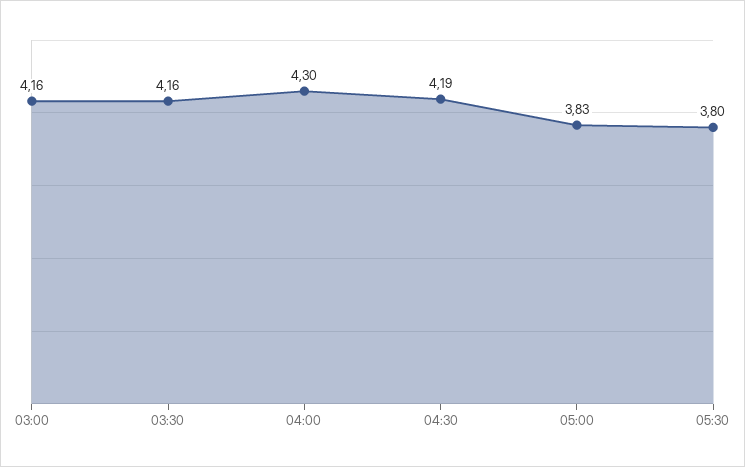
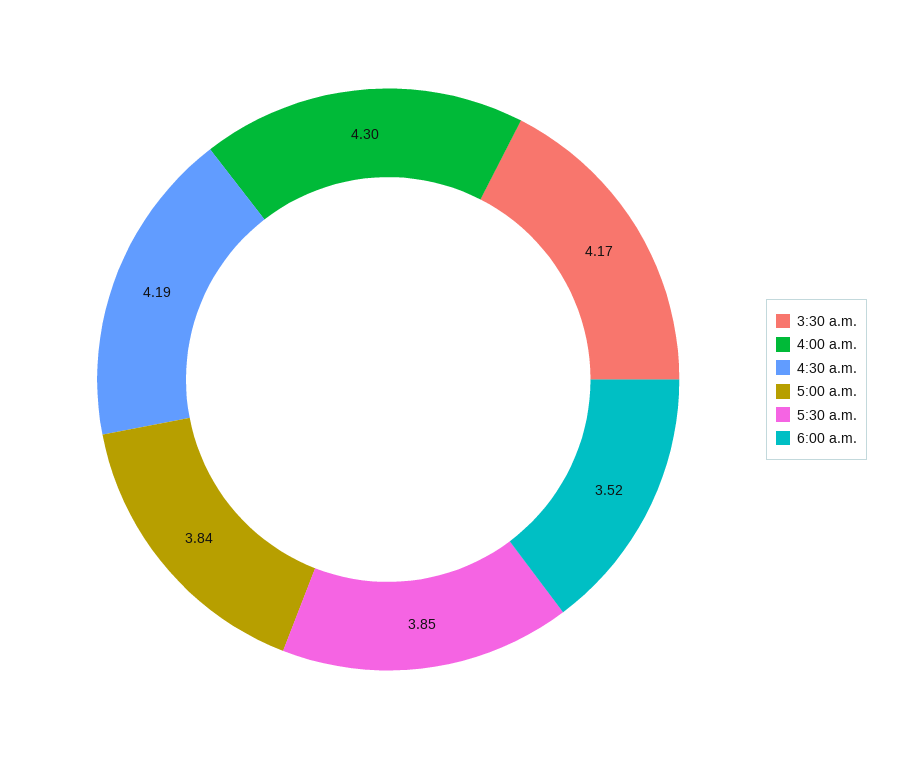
03:00: 4.16 -> none
03:30: 4.16 -> 4.17
05:00: 3.83 -> 3.84
05:30: 3.8 -> 3.85
6:00 a.m.: none -> 3.52

